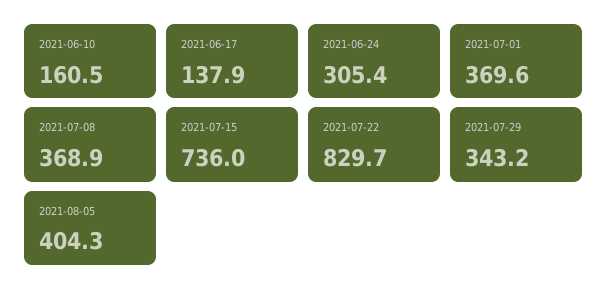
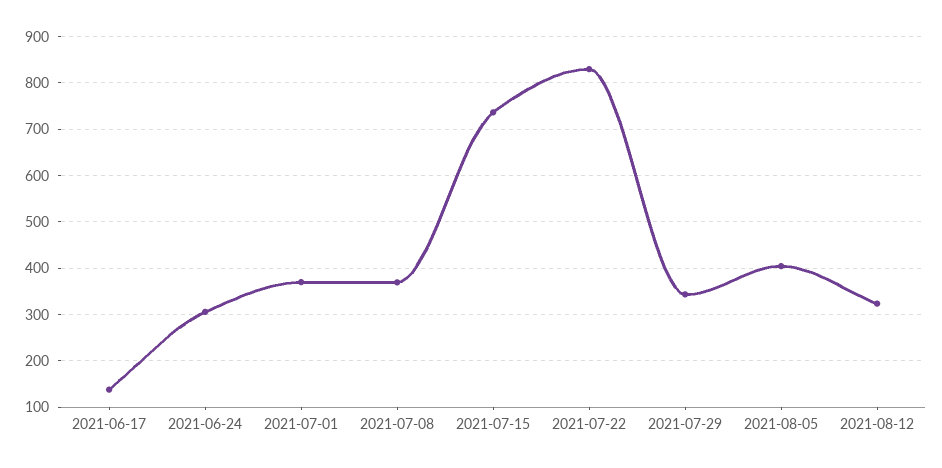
2021-06-10: 160.5 -> none
2021-08-12: none -> 320

